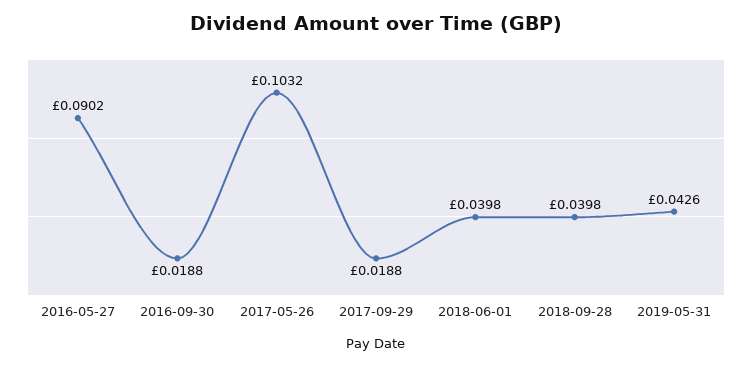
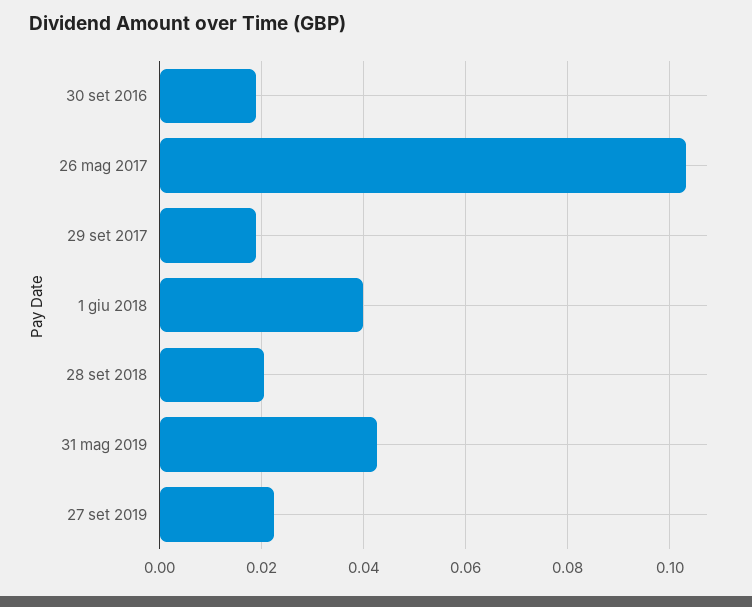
2016-05-27: 0.0902 -> none
2018-09-28: 0.0398 -> 0.02
27 set 2019: none -> 0.022

